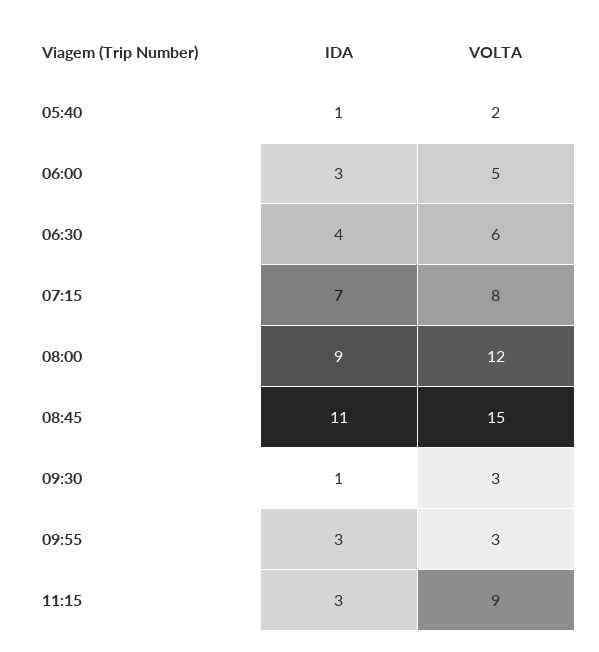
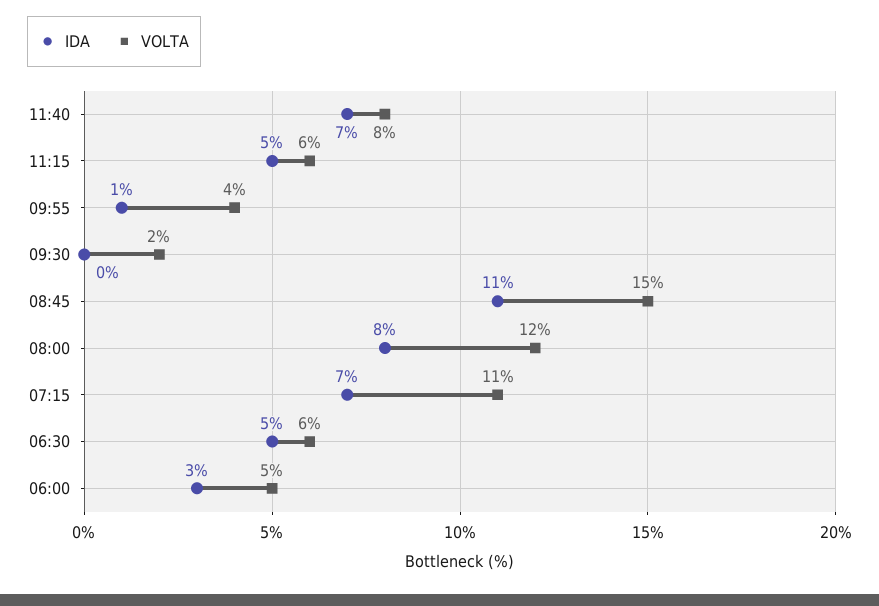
IDA, 05:40: 1 -> none
VOLTA, 05:40: 2 -> none
IDA, 06:30: 4 -> 5
VOLTA, 07:15: 8 -> 11
IDA, 08:00: 9 -> 8
IDA, 09:30: 1 -> 0
VOLTA, 09:30: 3 -> 2
IDA, 09:55: 3 -> 1
VOLTA, 09:55: 3 -> 4
IDA, 11:15: 3 -> 5
VOLTA, 11:15: 9 -> 6
IDA, 11:40: none -> 7
VOLTA, 11:40: none -> 8

